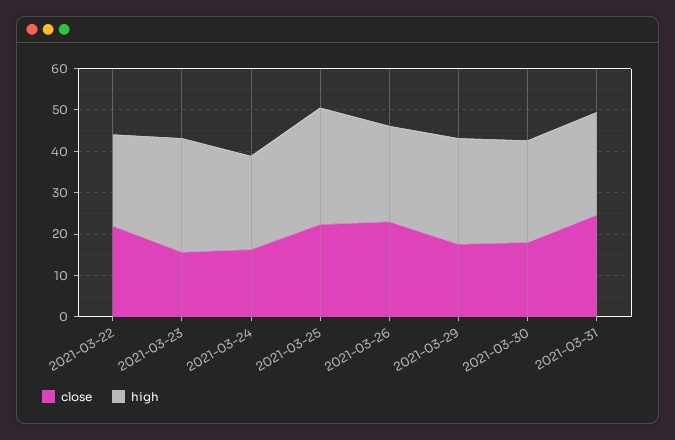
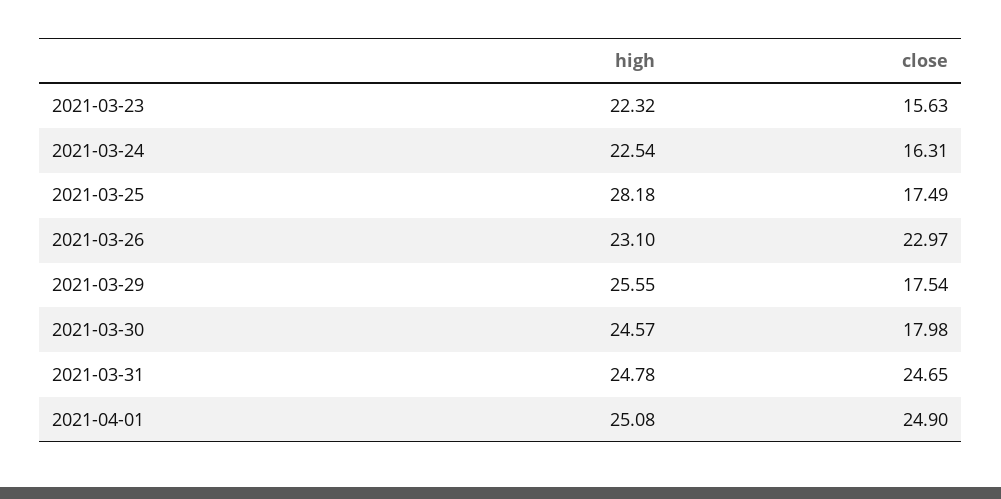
close, 2021-03-22: 22 -> none
high, 2021-03-22: 22 -> none
high, 2021-03-23: 28 -> 22.32
close, 2021-03-25: 22 -> 17.49
high, 2021-04-01: none -> 25.08
close, 2021-04-01: none -> 24.9

